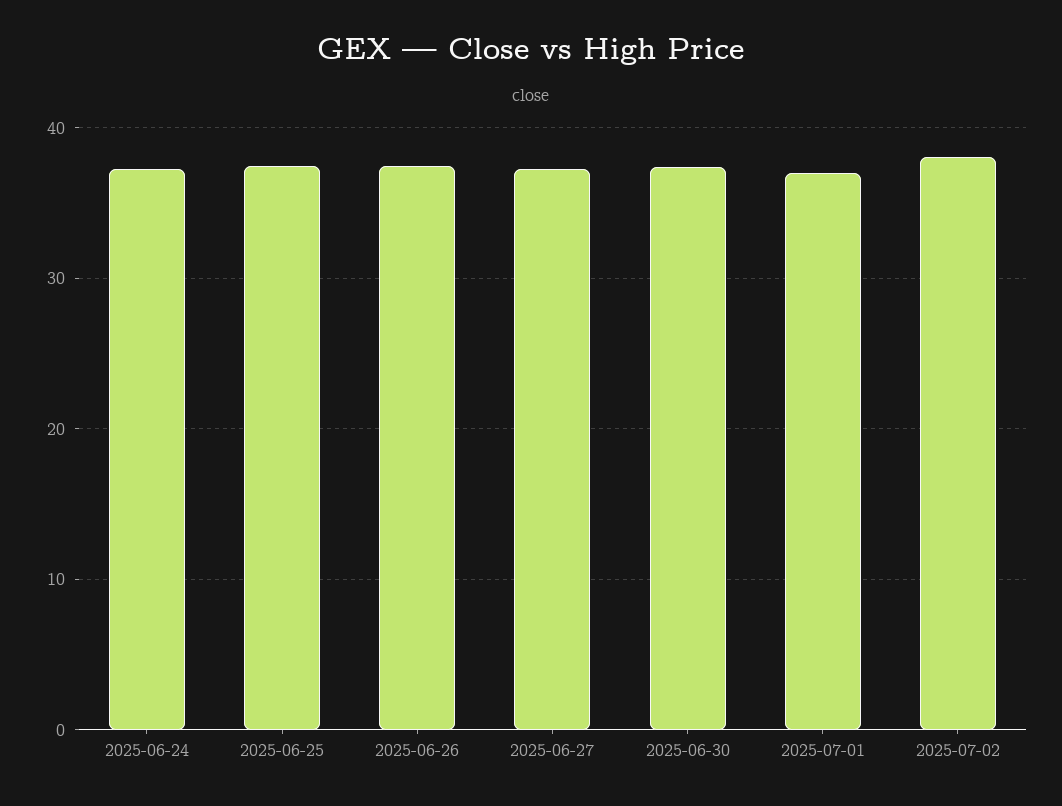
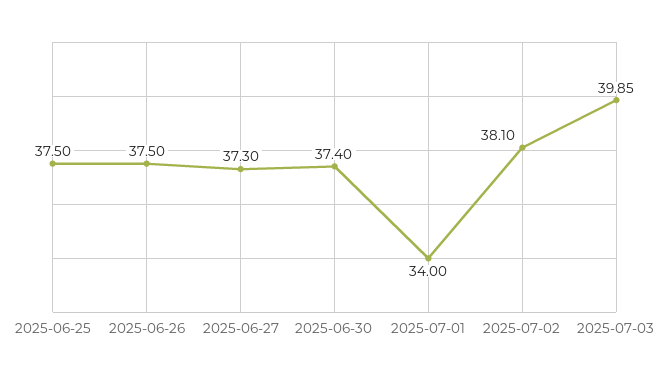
2025-06-24: 37 -> none
2025-07-01: 37 -> 34
2025-07-03: none -> 39.85

